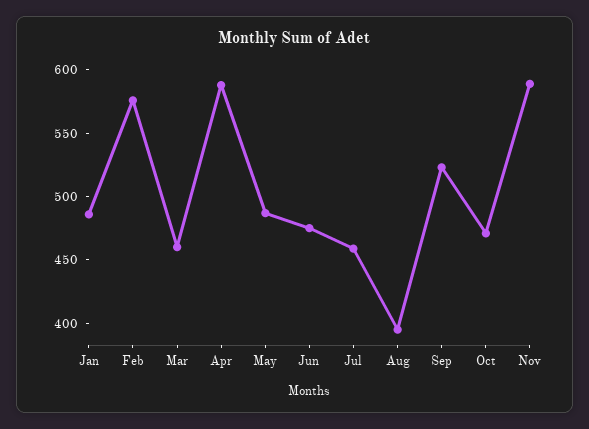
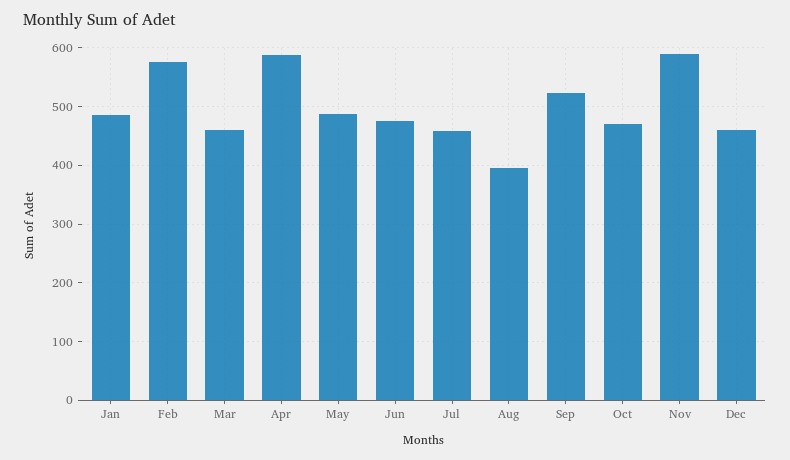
Dec: none -> 460

